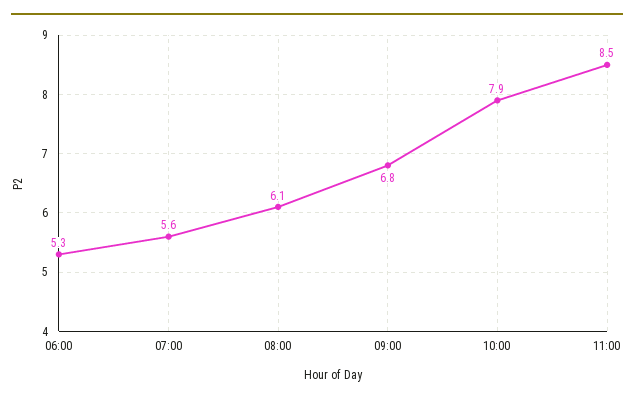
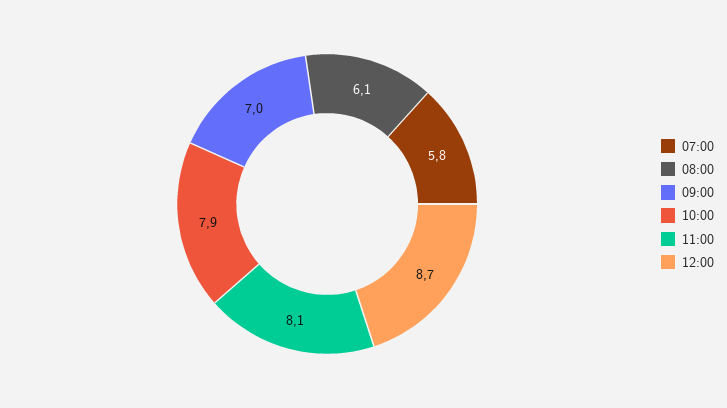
06:00: 5.3 -> none
07:00: 5.6 -> 5.8
09:00: 6.8 -> 7
11:00: 8.5 -> 8.1
12:00: none -> 8.7

